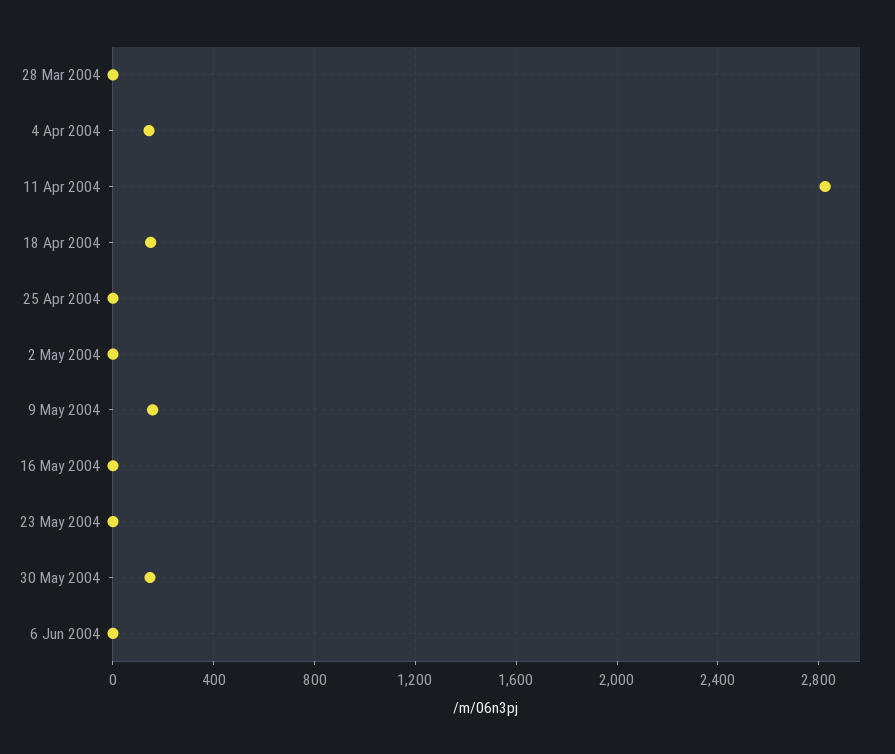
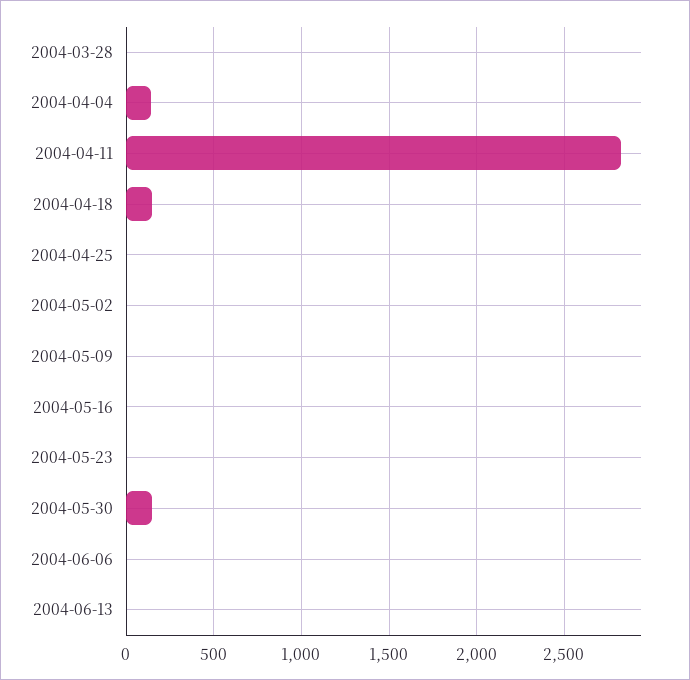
9 May 2004: 150 -> 0
2004-06-13: none -> 0

